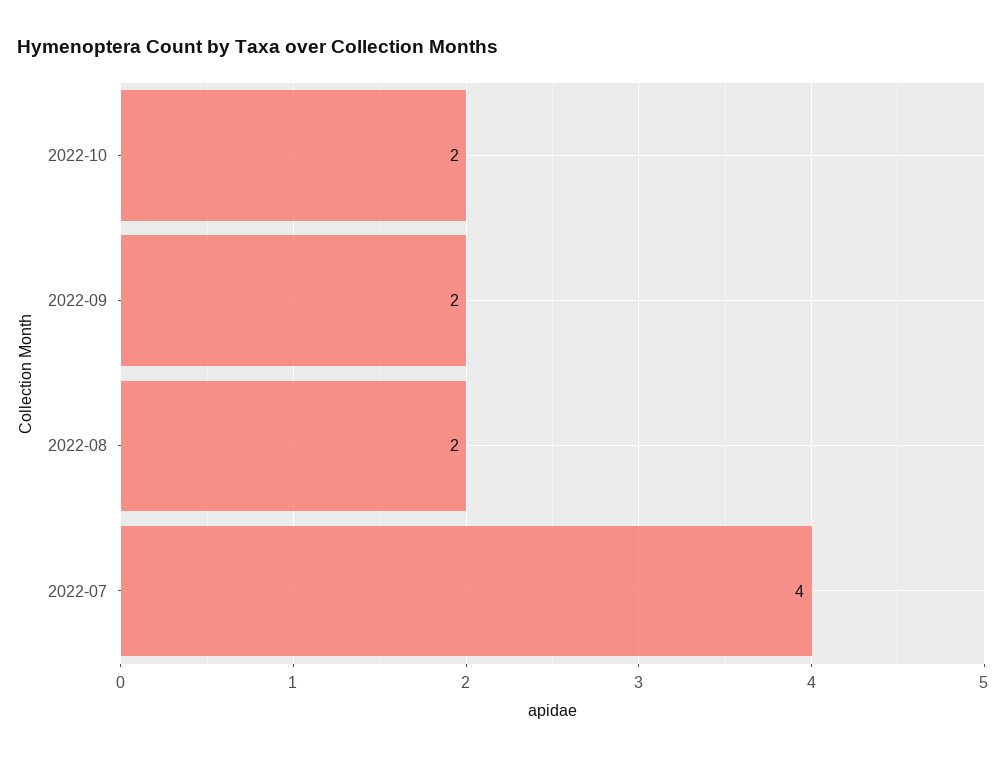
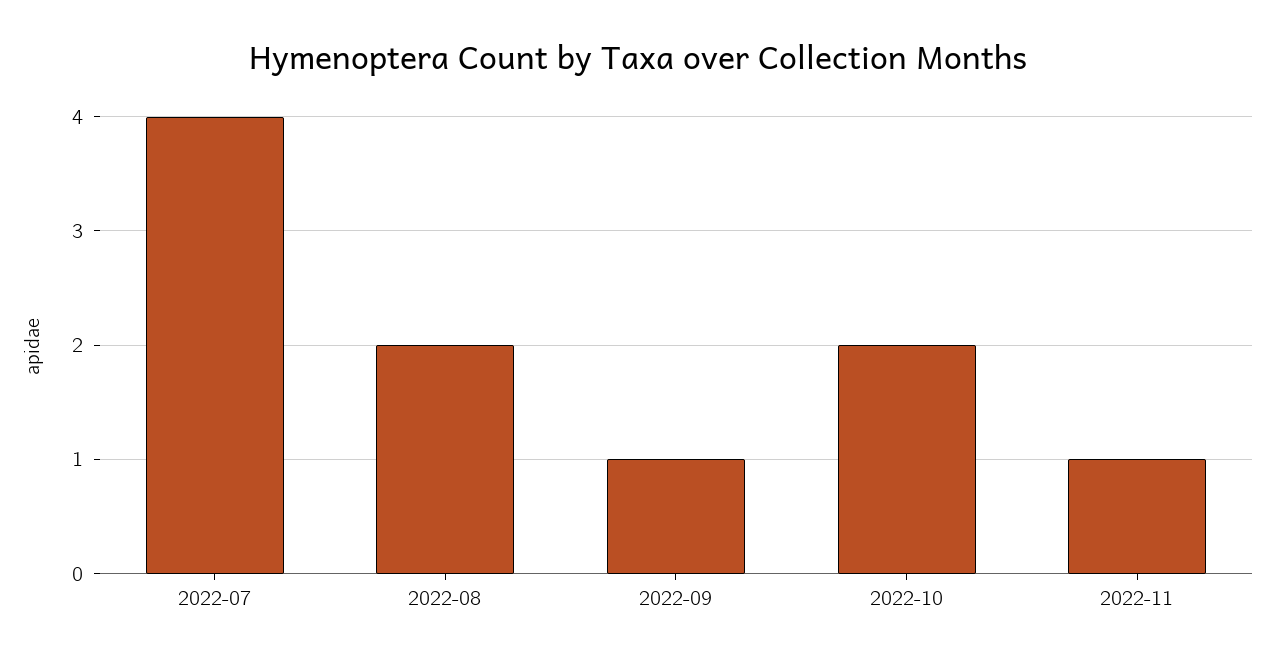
2022-09: 2 -> 1
2022-11: none -> 1

